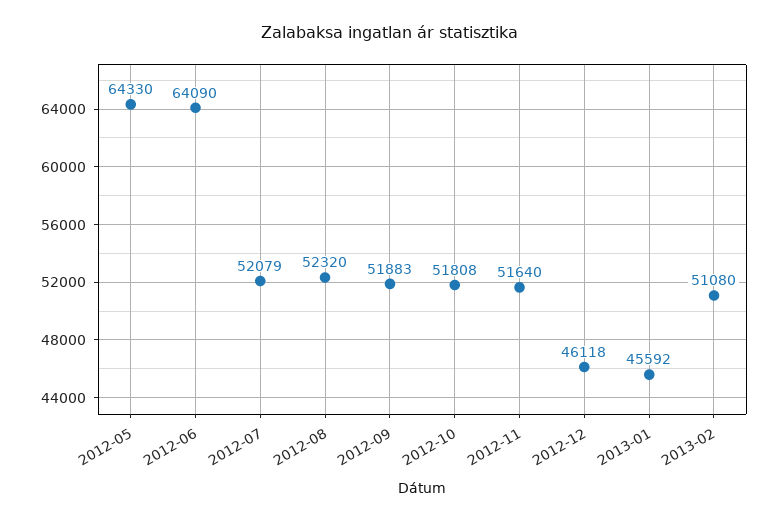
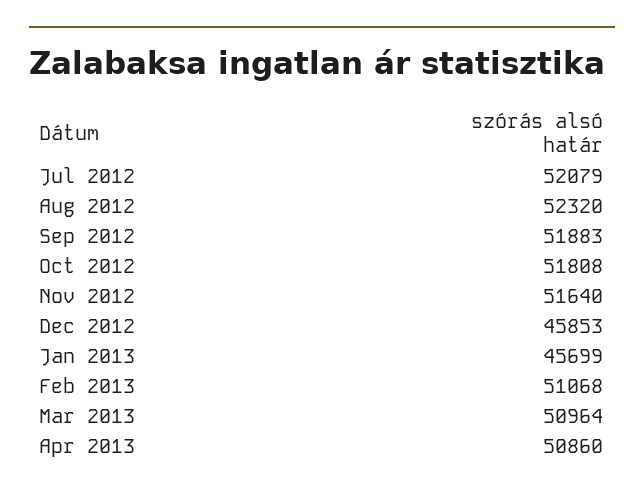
2012-05: 64330 -> none
2012-06: 64090 -> none
2012-12: 46118 -> 45853
2013-01: 45592 -> 45699
2013-02: 51080 -> 51068
Mar 2013: none -> 50964
Apr 2013: none -> 50860

